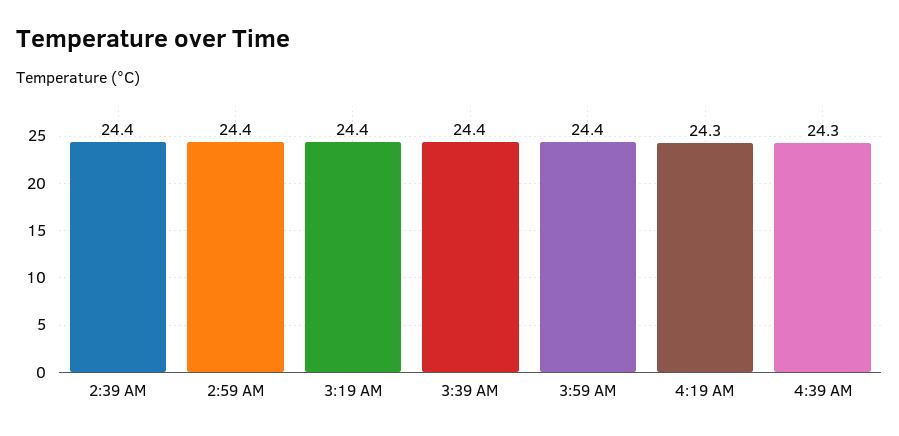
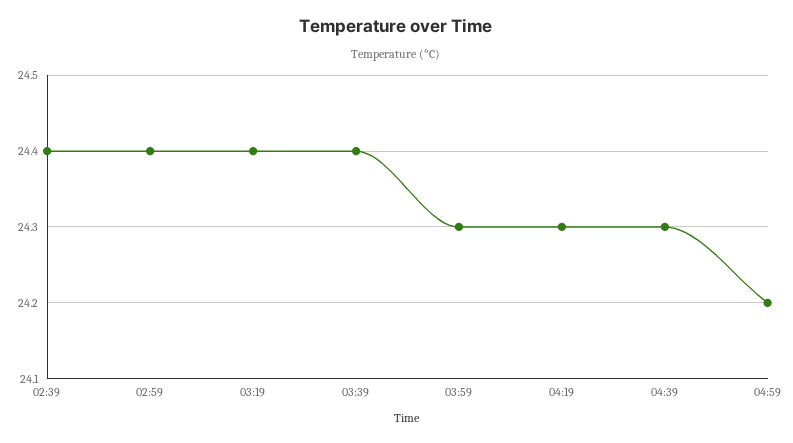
3:59 AM: 24.4 -> 24.3
04:59: none -> 24.2

